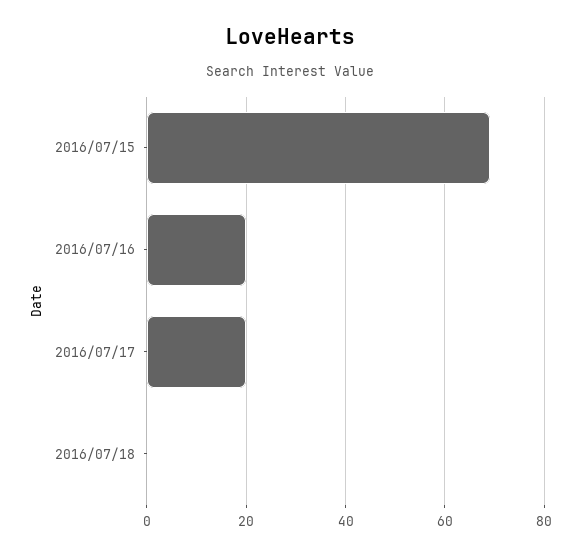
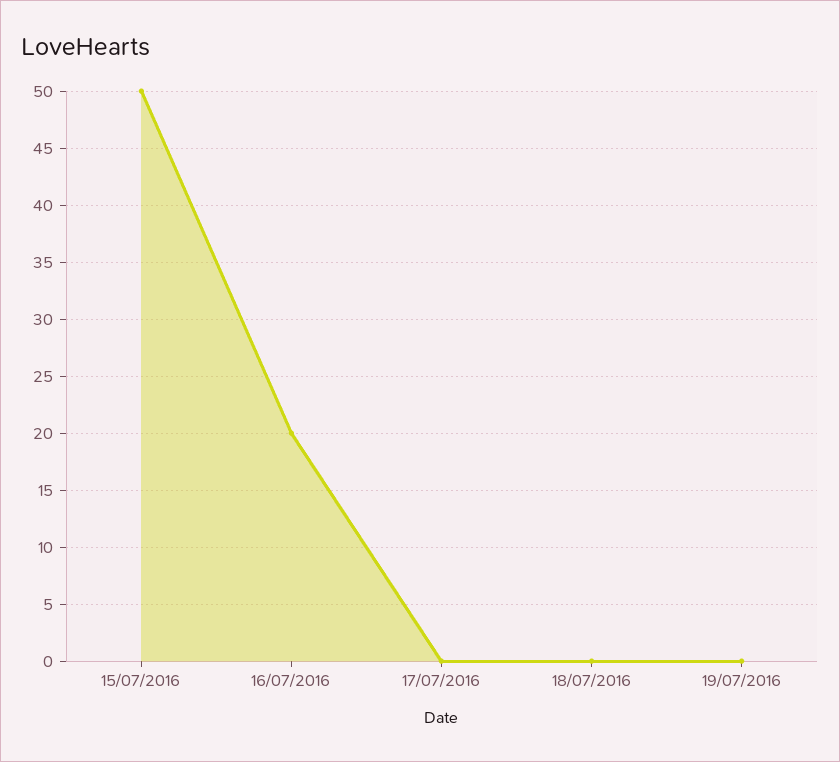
2016/07/15: 70 -> 50
2016/07/17: 20 -> 0
19/07/2016: none -> 0

